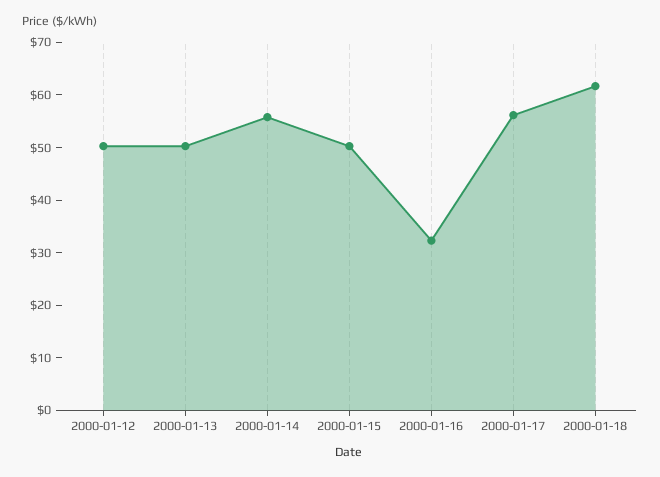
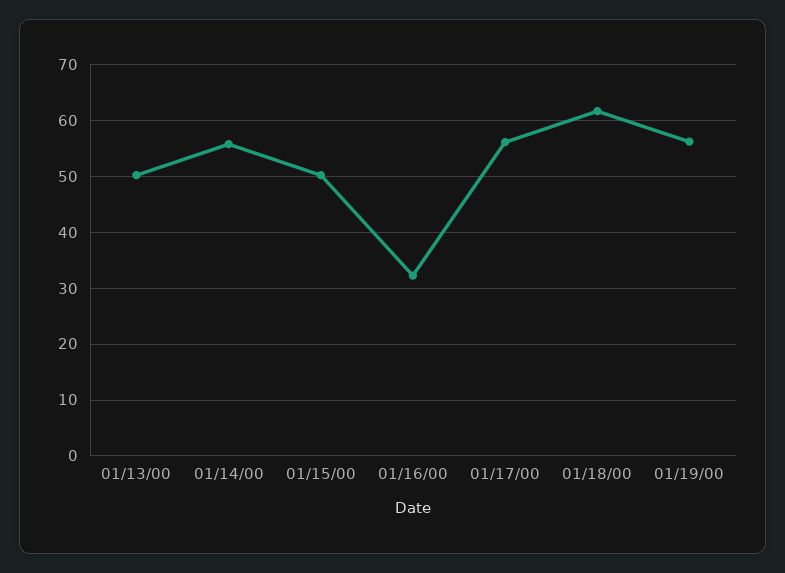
2000-01-12: 50 -> none
01/19/00: none -> 56

